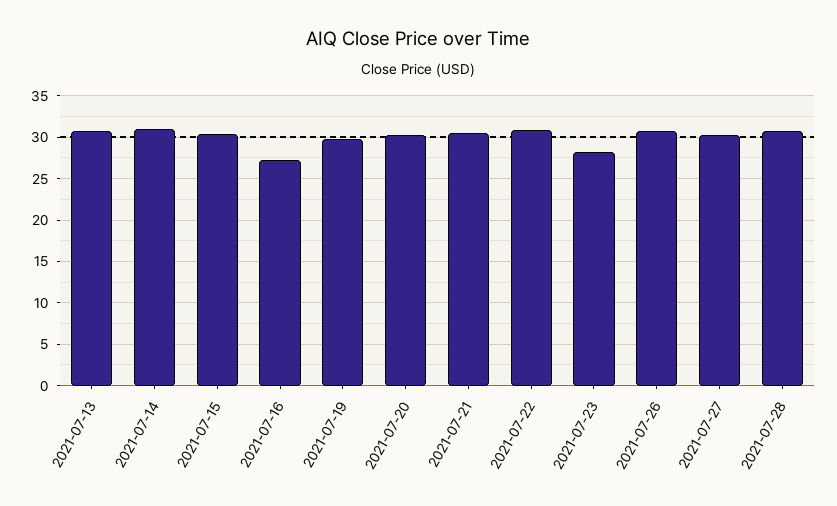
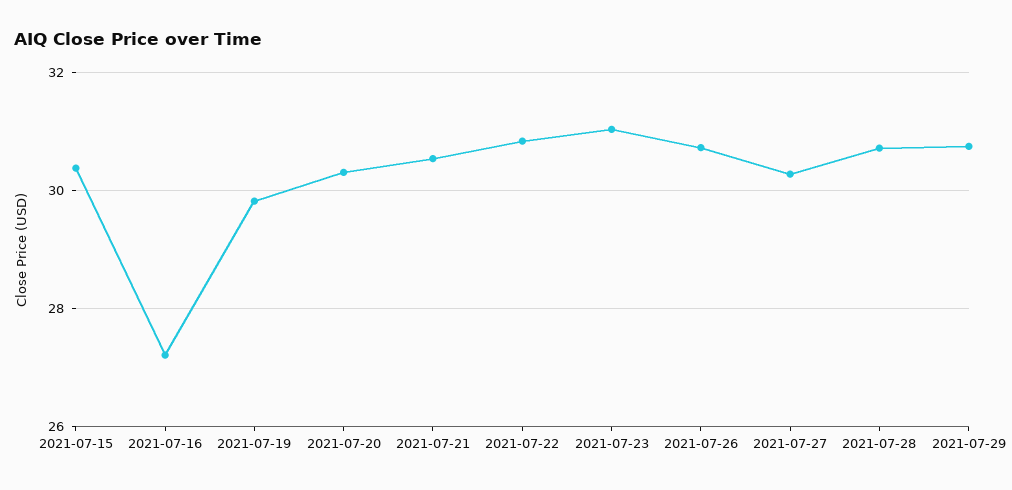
2021-07-13: 31 -> none
2021-07-14: 31 -> none
2021-07-23: 28 -> 31
2021-07-29: none -> 30.8

